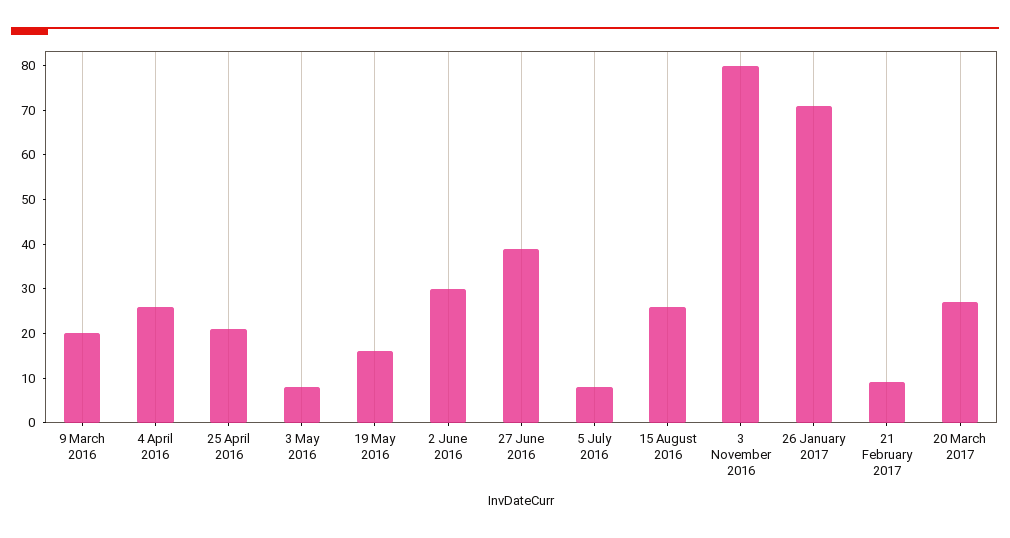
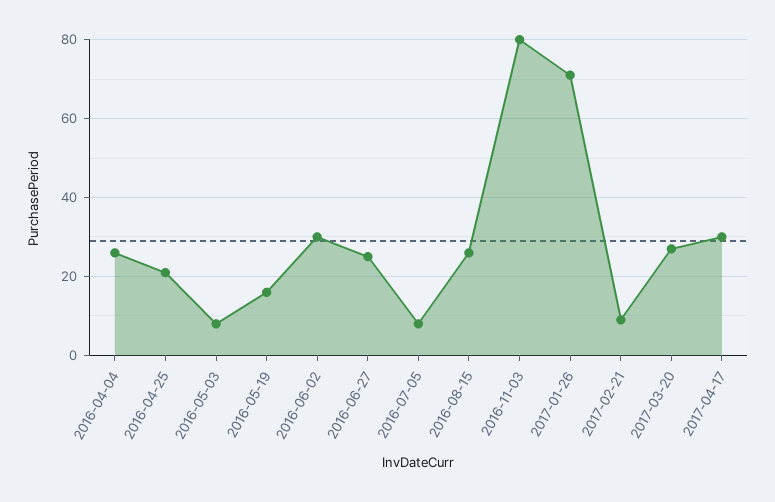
9 March 2016: 20 -> none
27 June 2016: 40 -> 25
2017-04-17: none -> 30

